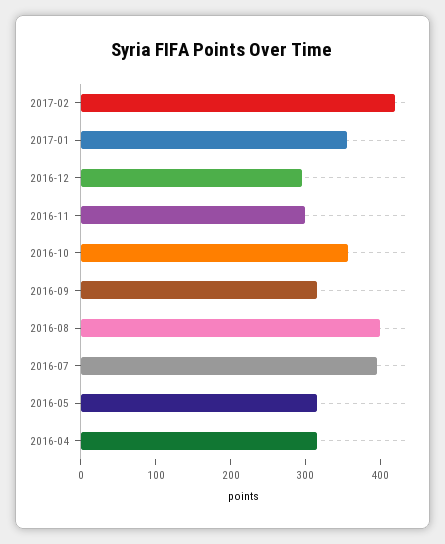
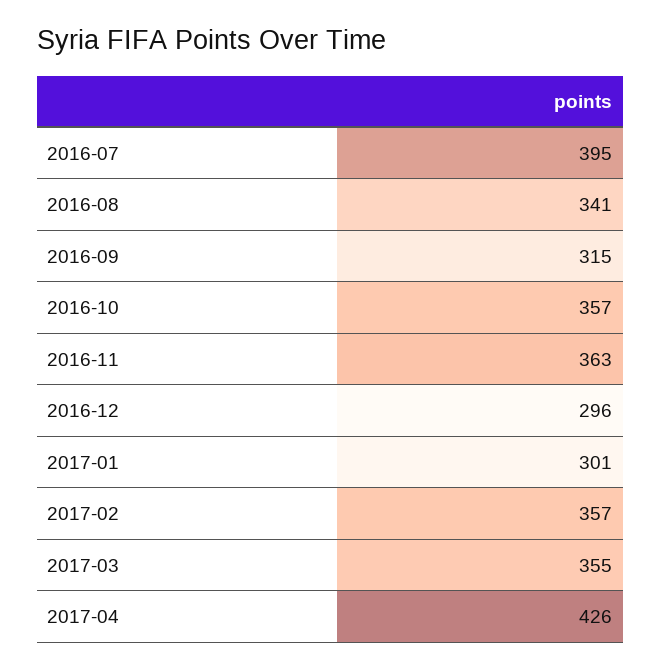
2017-02: 420 -> 357
2017-01: 360 -> 301
2016-11: 300 -> 363
2016-08: 400 -> 341
2016-05: 320 -> none
2016-04: 320 -> none
2017-03: none -> 355
2017-04: none -> 426

